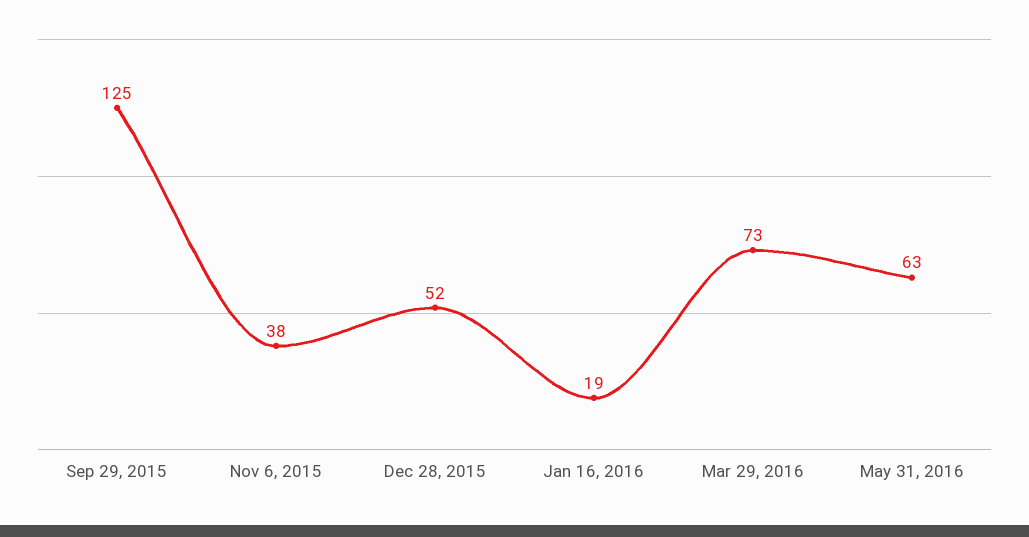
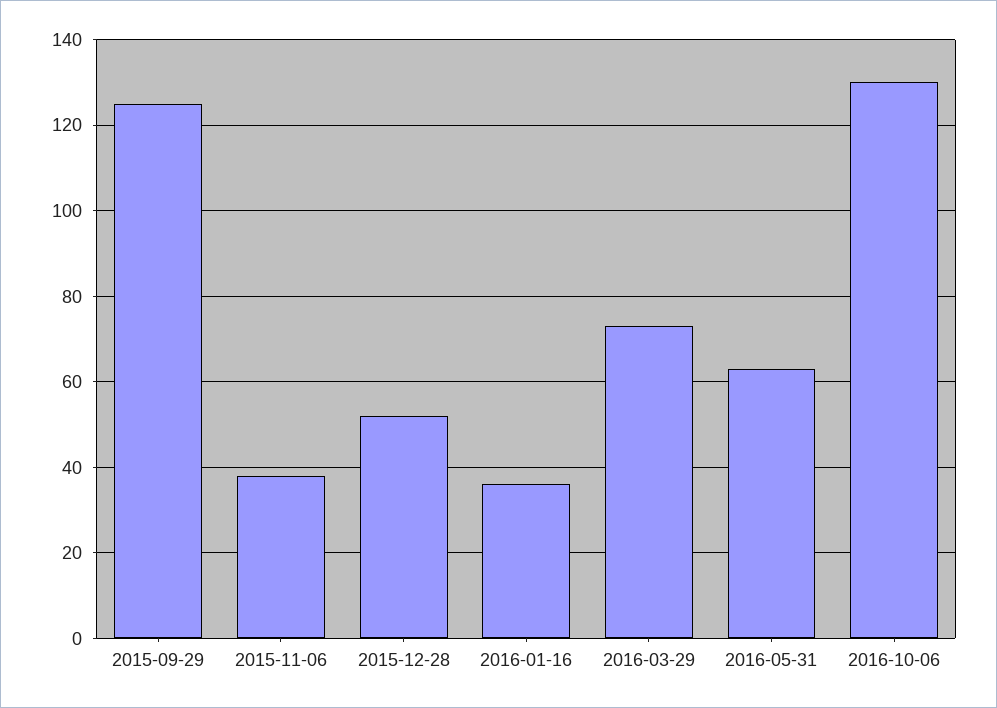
Jan 16, 2016: 19 -> 35
2016-10-06: none -> 130

